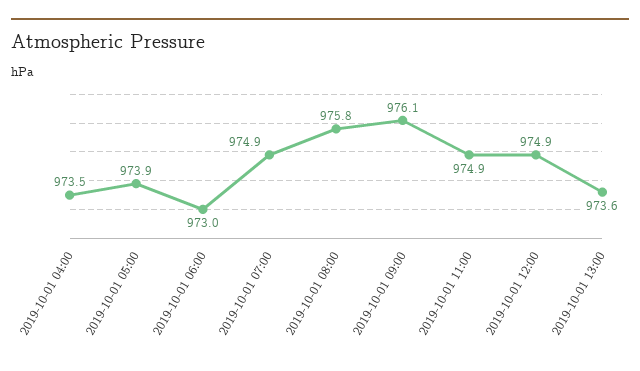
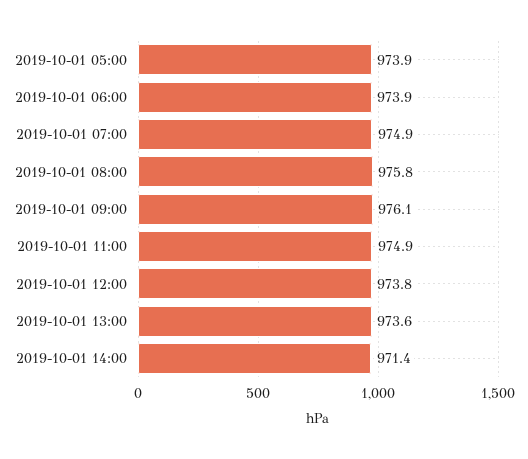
2019-10-01 04:00: 973.5 -> none
2019-10-01 06:00: 973 -> 973.9
2019-10-01 12:00: 974.9 -> 973.8
2019-10-01 14:00: none -> 971.4

